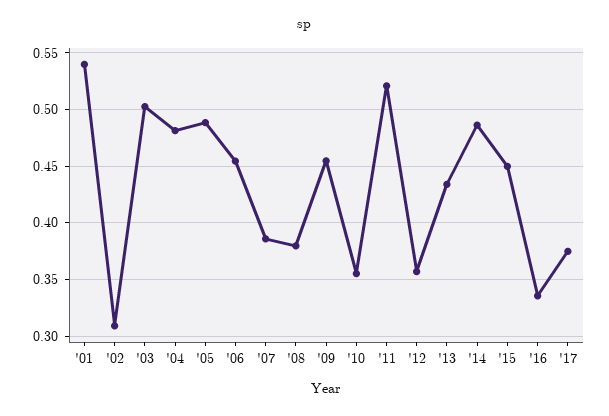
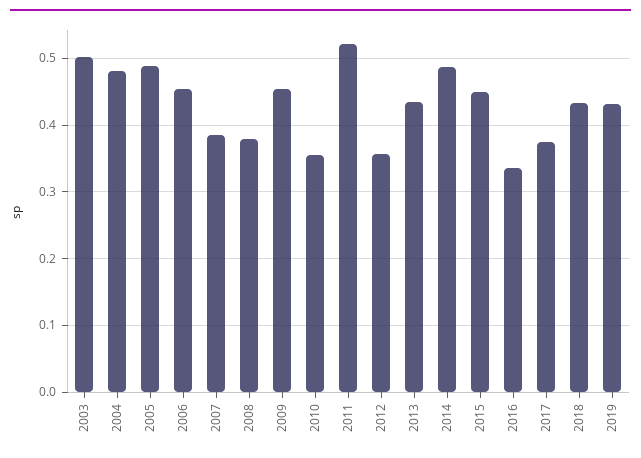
'01: 0.54 -> none
'02: 0.31 -> none
2018: none -> 0.43
2019: none -> 0.43

